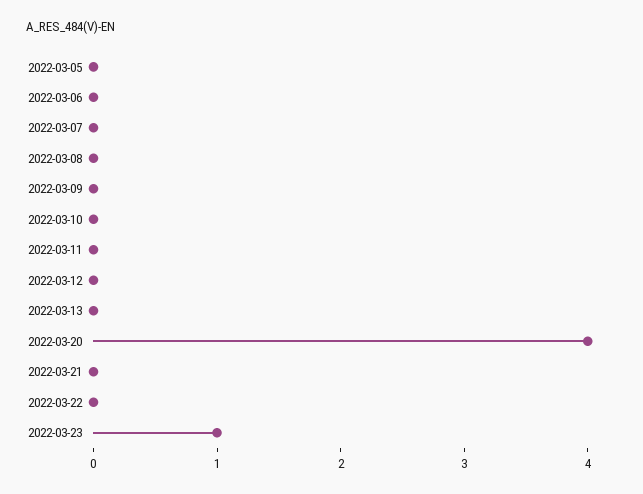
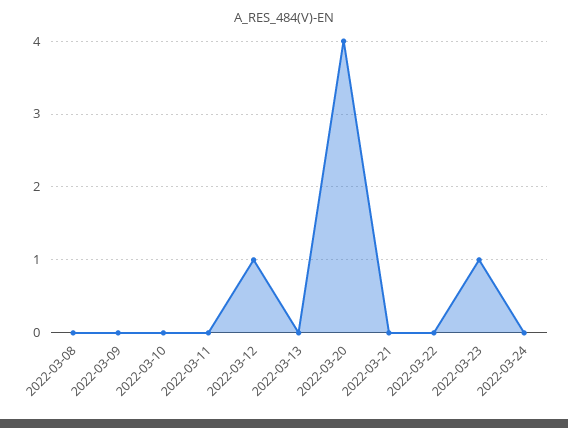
2022-03-05: 0 -> none
2022-03-06: 0 -> none
2022-03-07: 0 -> none
2022-03-12: 0 -> 1
2022-03-24: none -> 0

